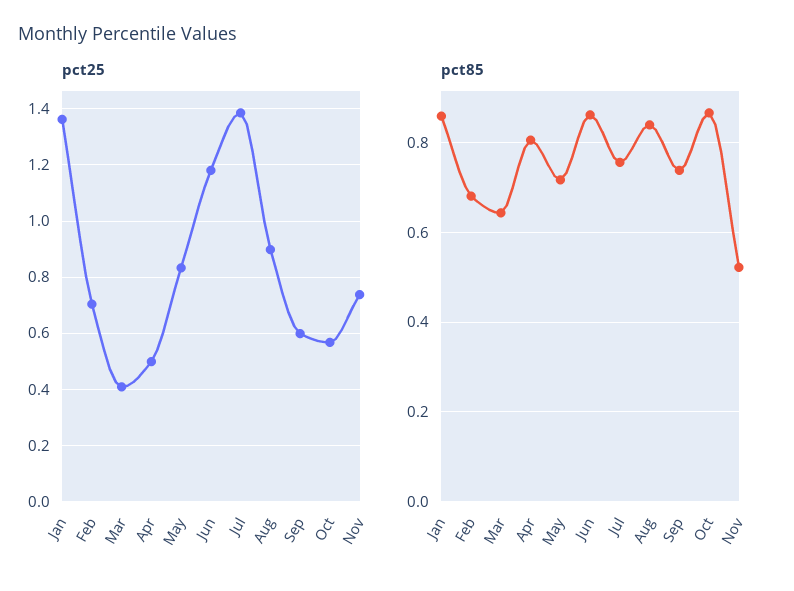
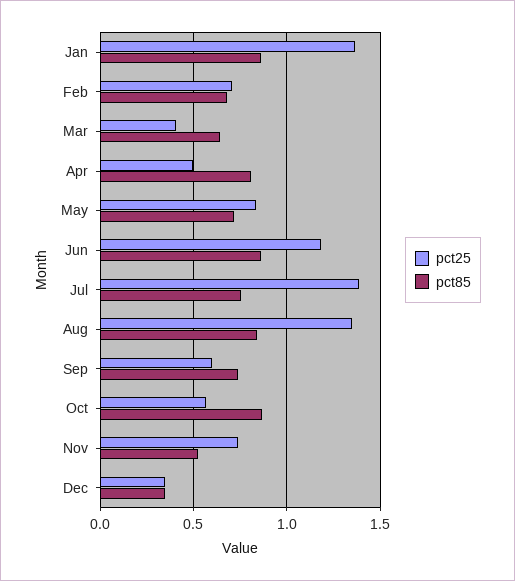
pct25, Aug: 0.9 -> 1.35
pct25, Dec: none -> 0.35
pct85, Dec: none -> 0.35

